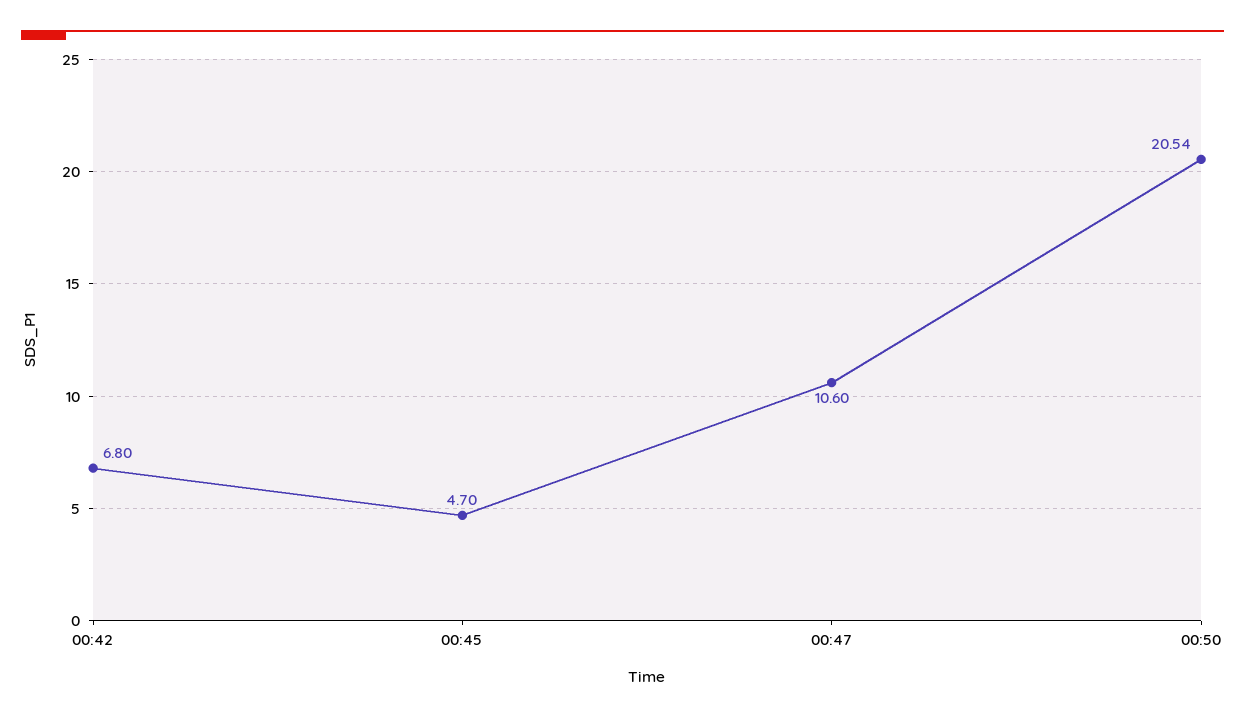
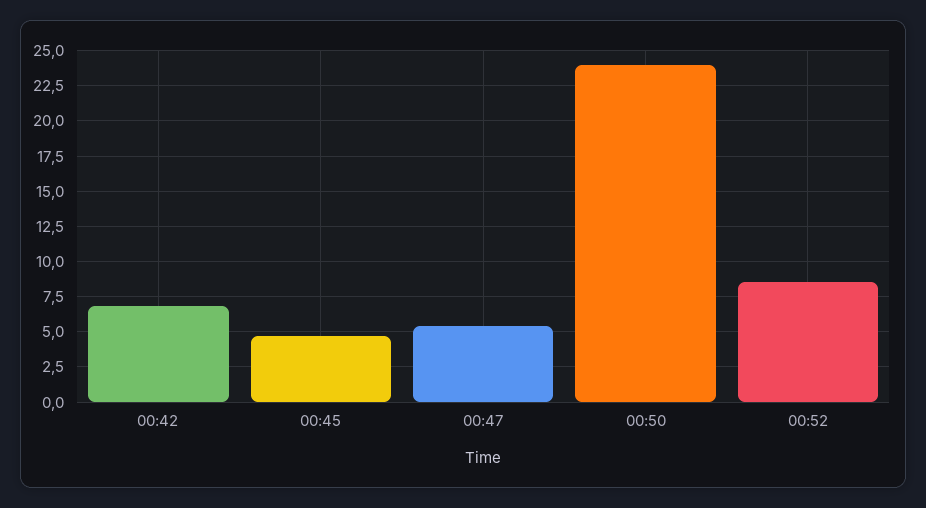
00:47: 10.6 -> 5.5
00:50: 20.54 -> 24
00:52: none -> 8.5

